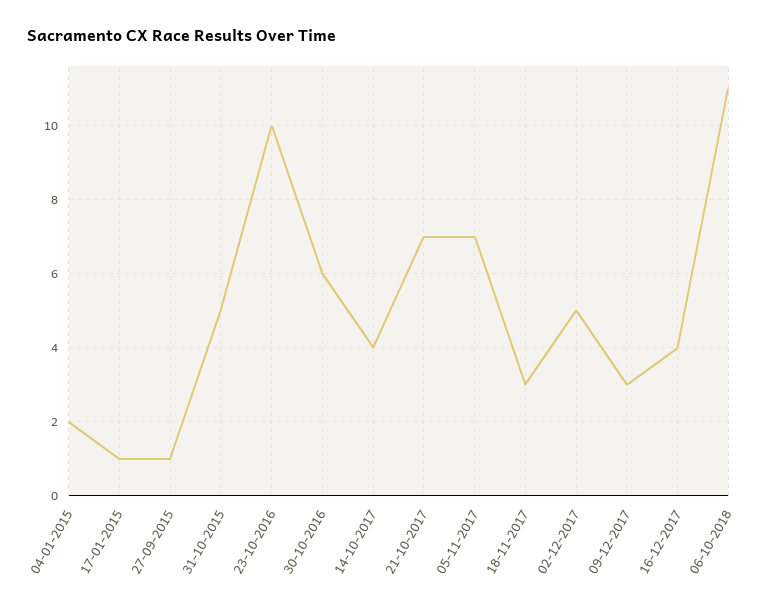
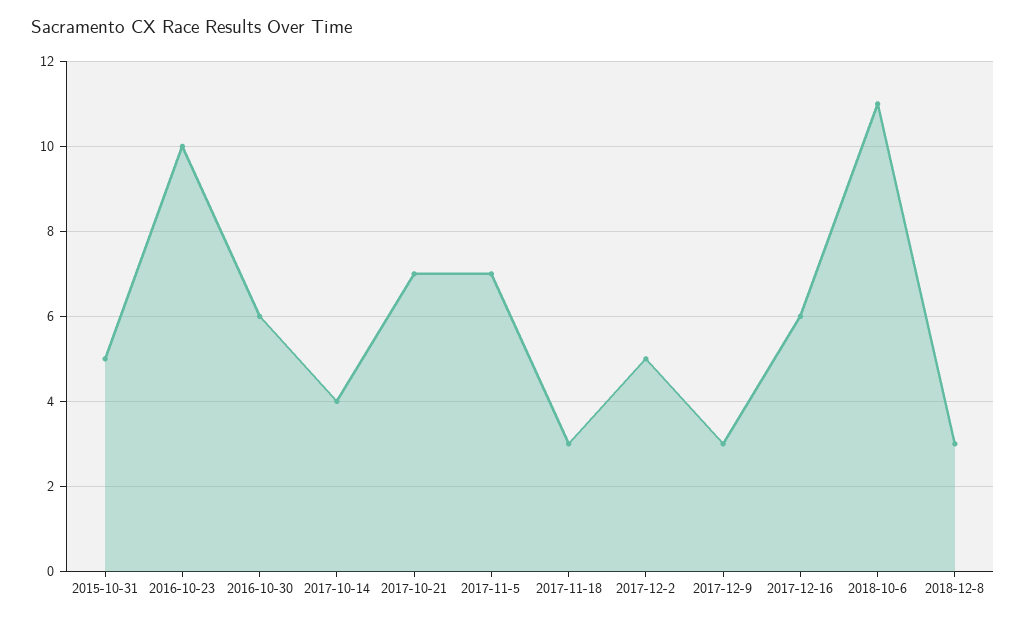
04-01-2015: 2 -> none
17-01-2015: 1 -> none
27-09-2015: 1 -> none
16-12-2017: 4 -> 6
2018-12-8: none -> 3

